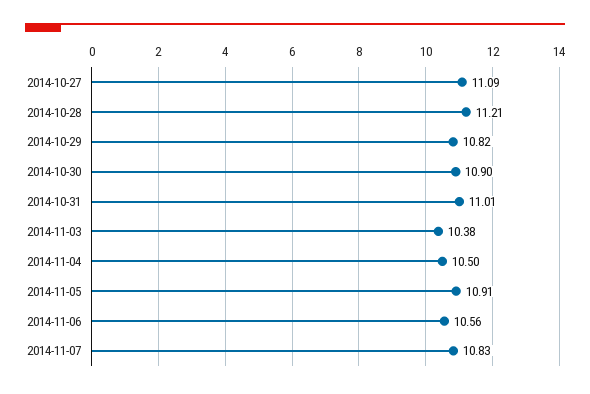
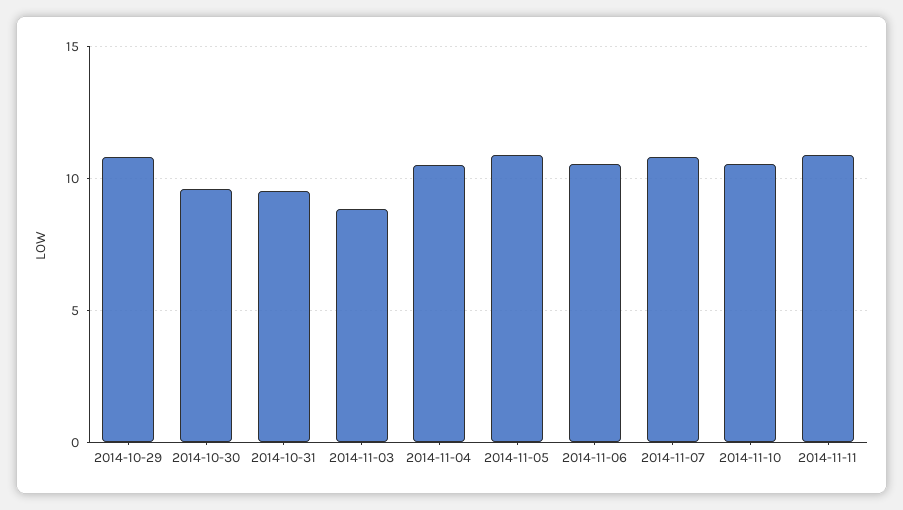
2014-10-27: 11.09 -> none
2014-10-28: 11.21 -> none
2014-10-30: 10.9 -> 9.5
2014-10-31: 11.01 -> 9.5
2014-11-03: 10.38 -> 9
2014-11-10: none -> 10.5
2014-11-11: none -> 11

